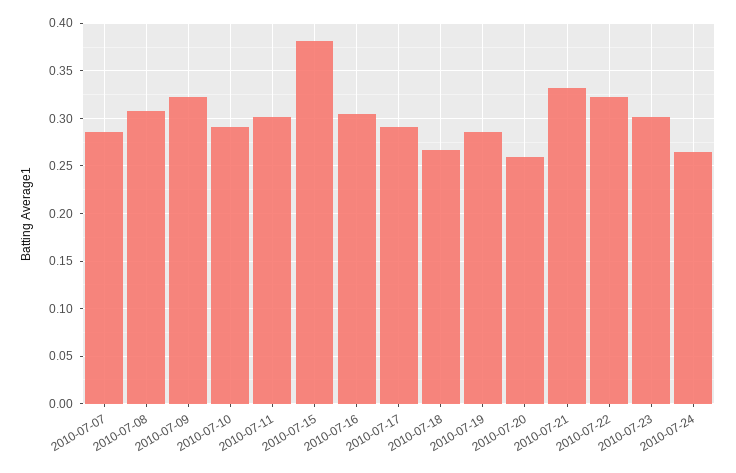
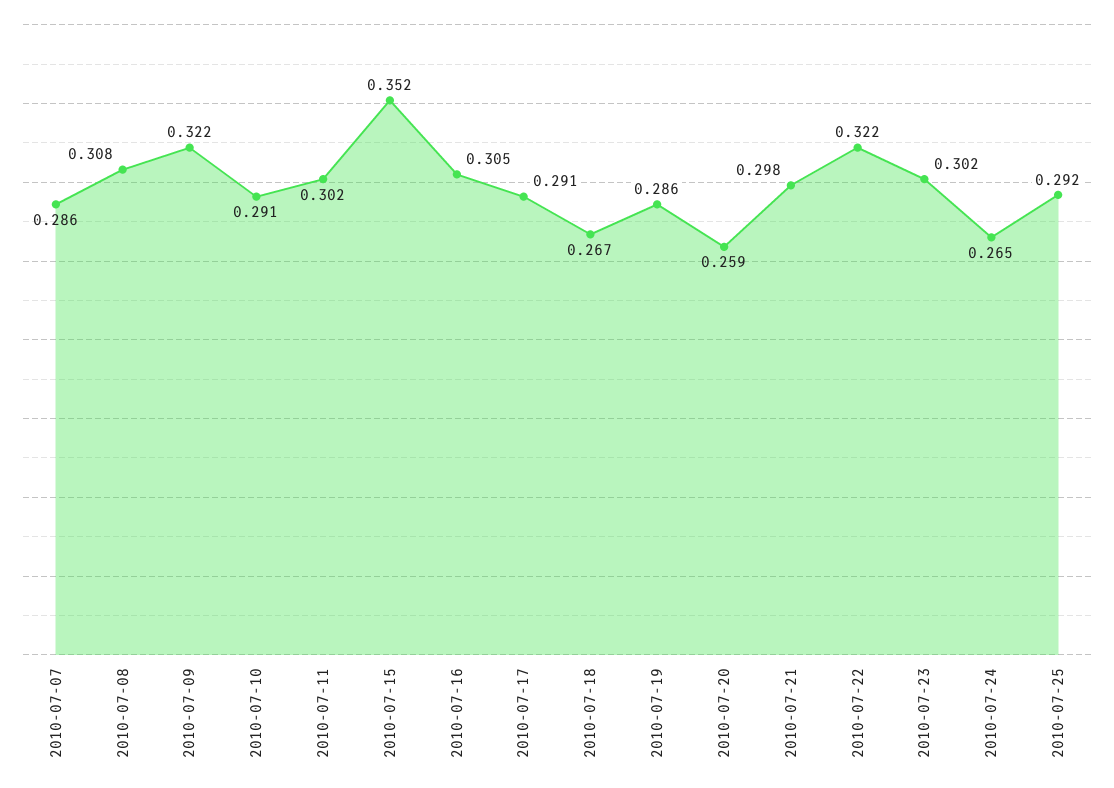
2010-07-15: 0.38 -> 0.352
2010-07-21: 0.33 -> 0.298
2010-07-25: none -> 0.292

